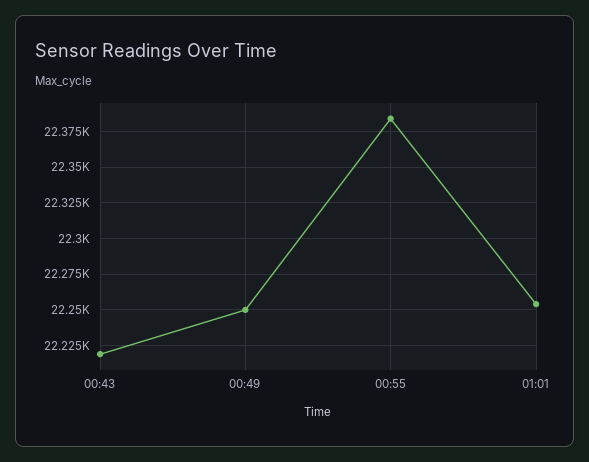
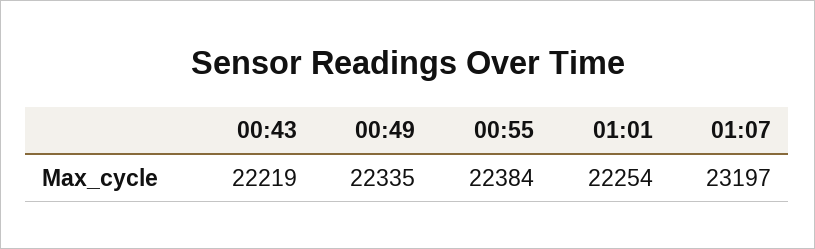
00:49: 22250 -> 22335
01:07: none -> 23197

